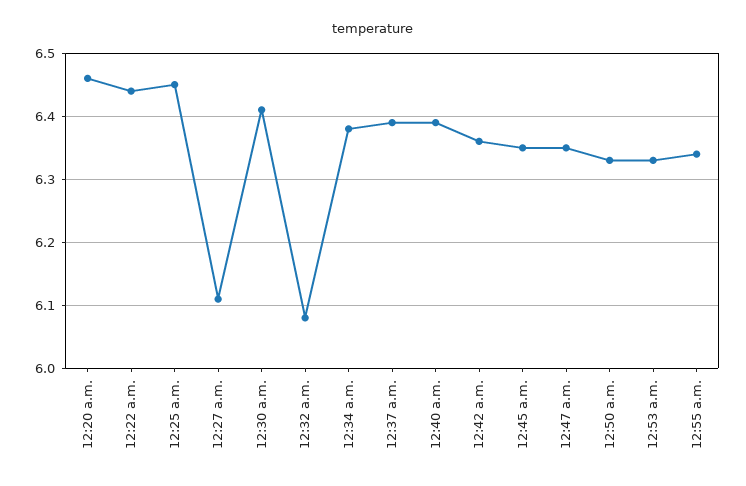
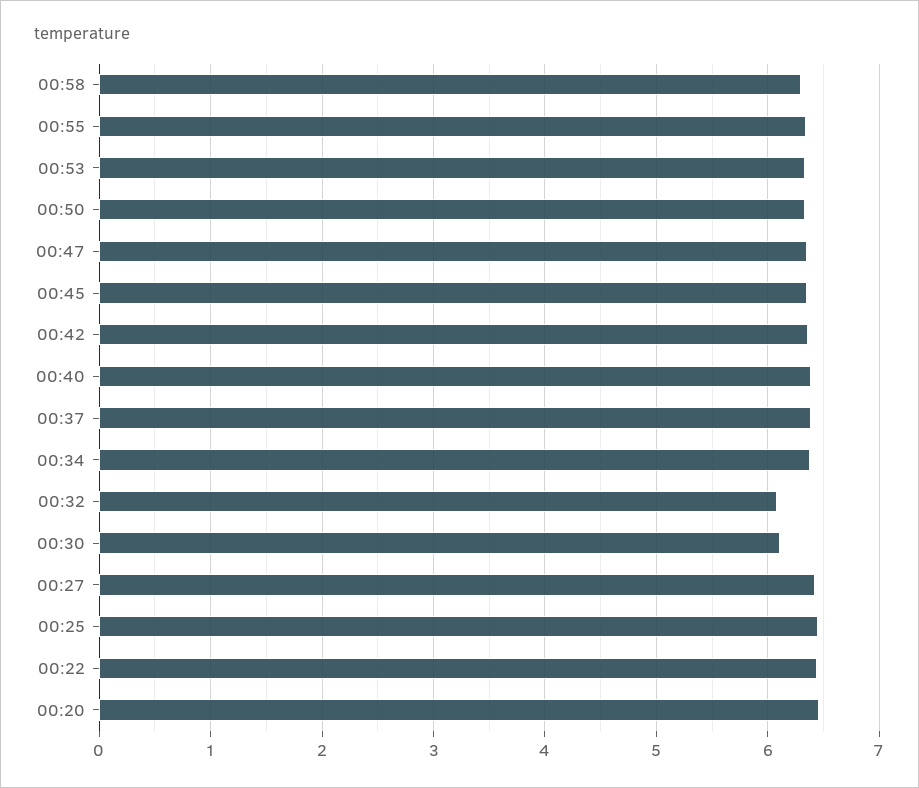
12:27 a.m.: 6.11 -> 6.4
12:30 a.m.: 6.41 -> 6.1
00:58: none -> 6.3

